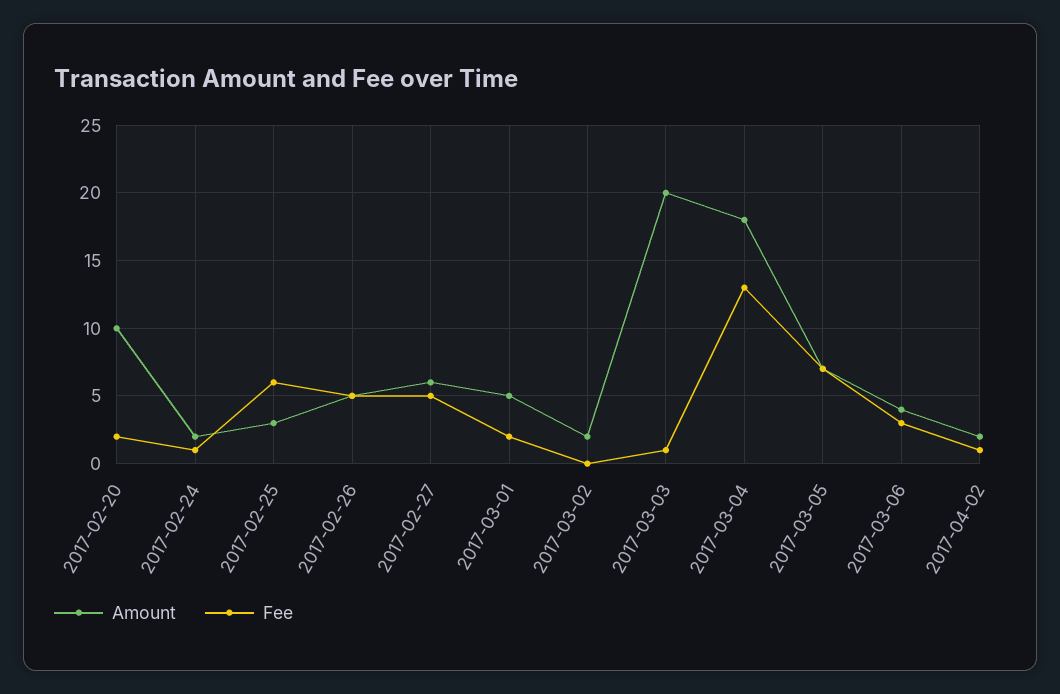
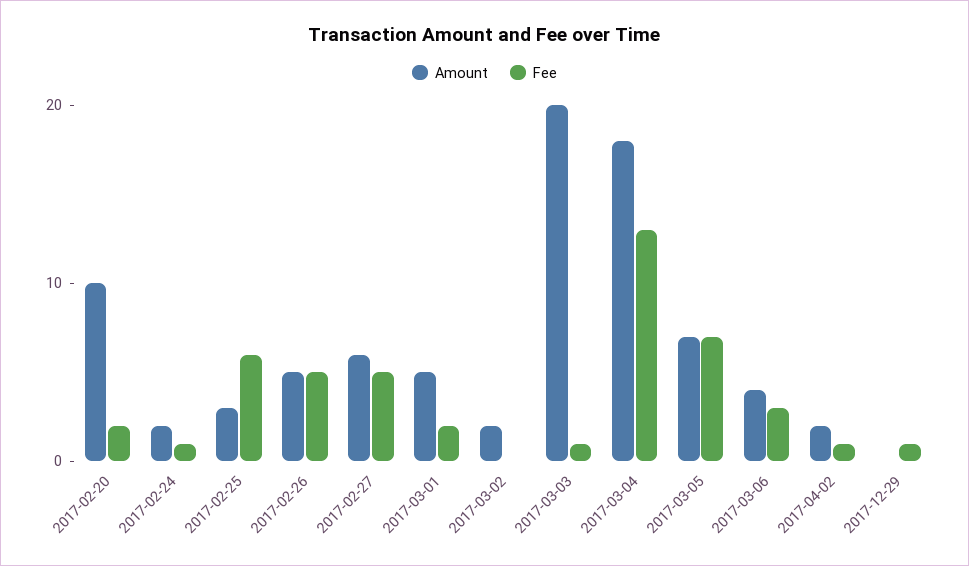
Amount, 2017-12-29: none -> 0
Fee, 2017-12-29: none -> 1

